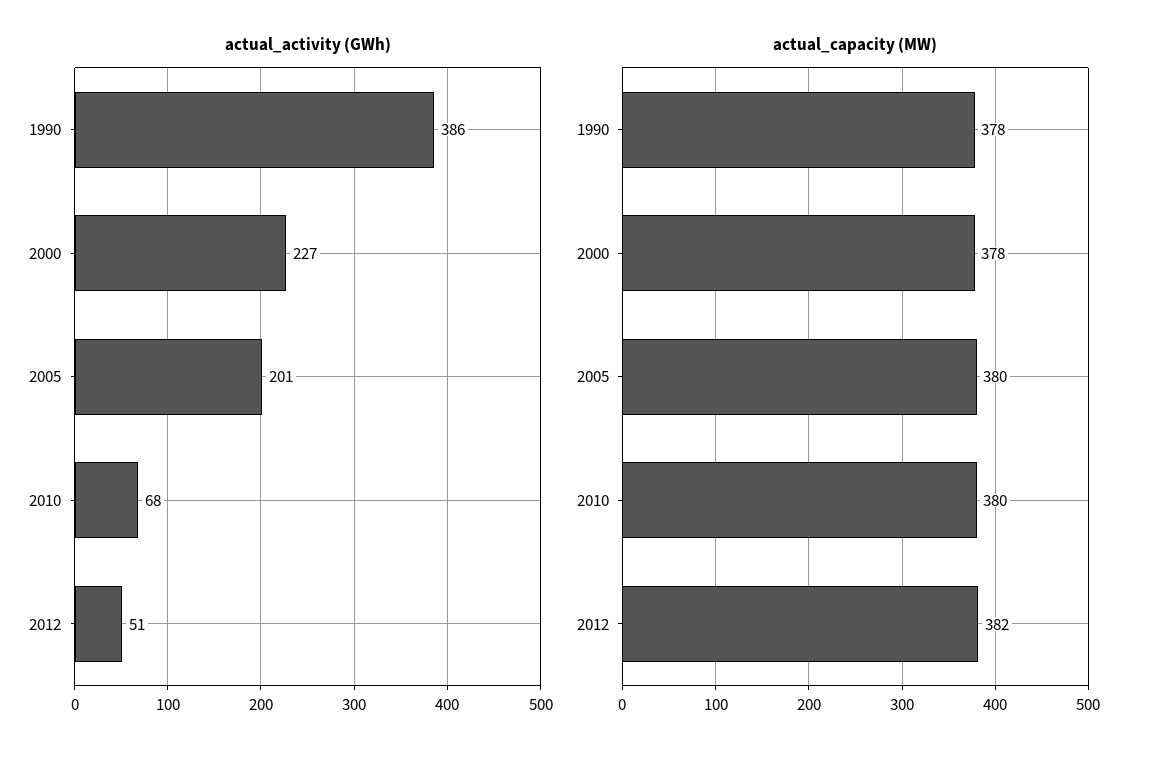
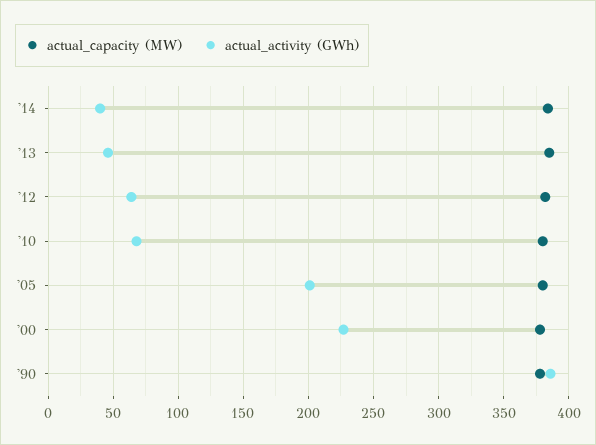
actual_activity (GWh), 2012: 51 -> 65
actual_capacity (MW), '14: none -> 385
actual_activity (GWh), '14: none -> 40
actual_capacity (MW), '13: none -> 385
actual_activity (GWh), '13: none -> 45

